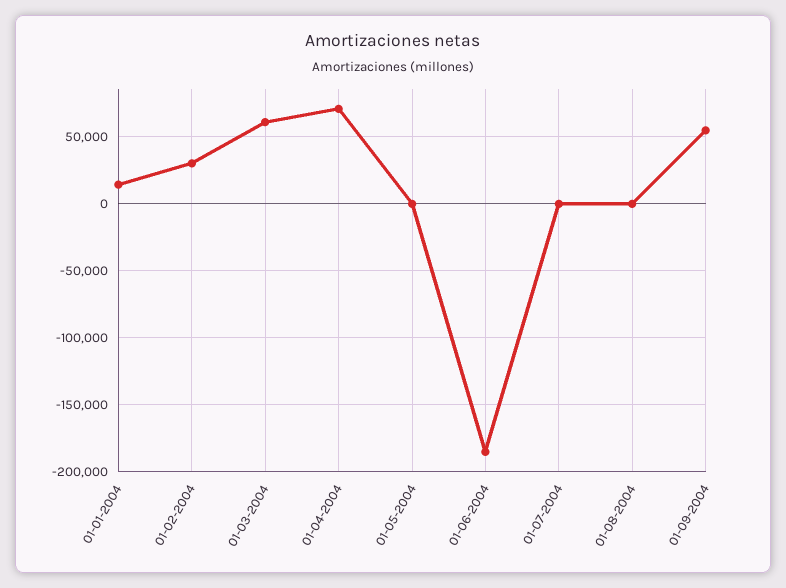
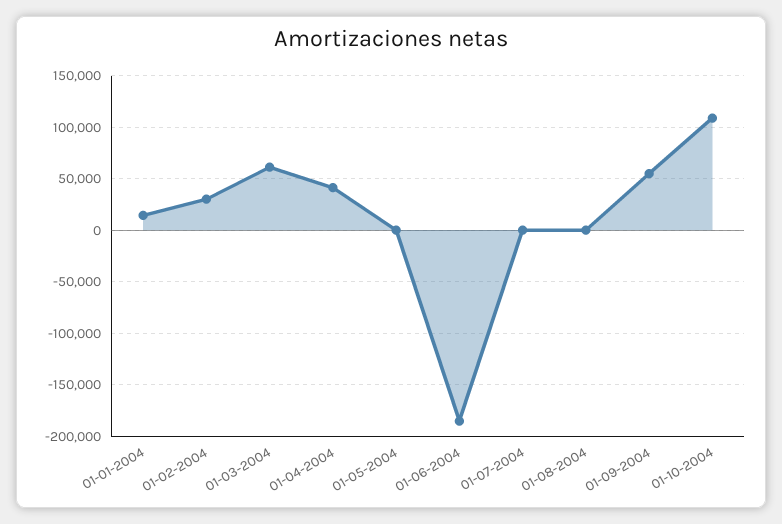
01-04-2004: 70000 -> 40000
01-10-2004: none -> 110000

